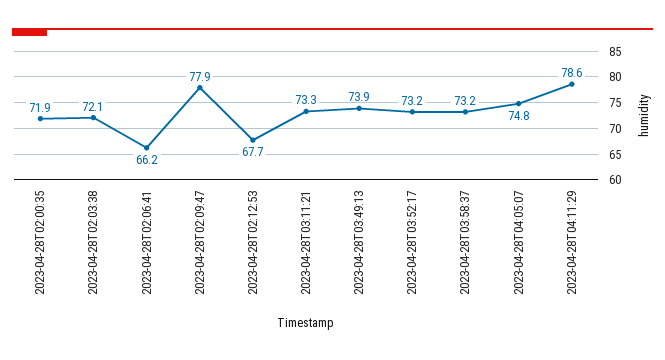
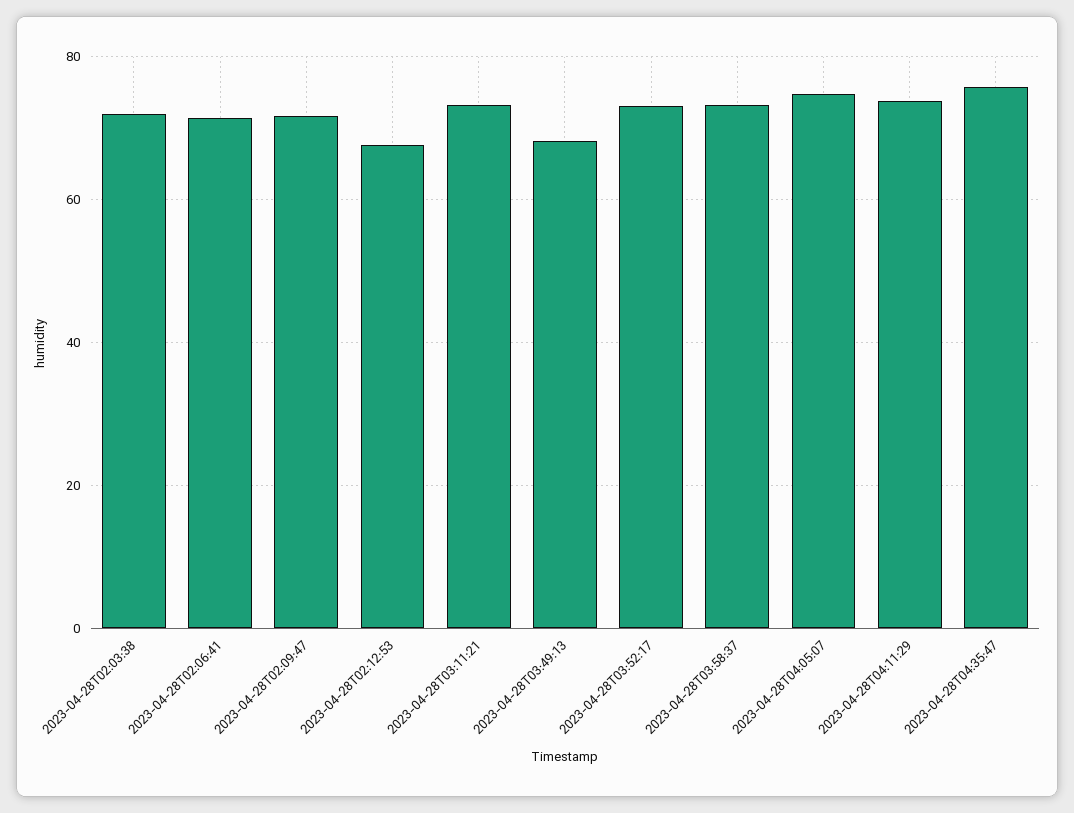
2023-04-28T02:00:35: 71.9 -> none
2023-04-28T02:06:41: 66.2 -> 72
2023-04-28T02:09:47: 77.9 -> 72
2023-04-28T03:49:13: 73.9 -> 68
2023-04-28T04:11:29: 78.6 -> 74
2023-04-28T04:35:47: none -> 76

